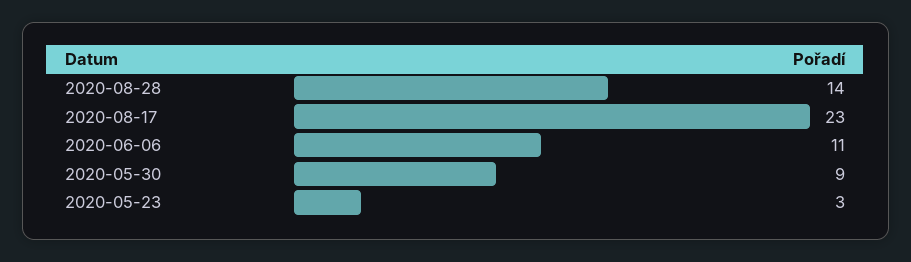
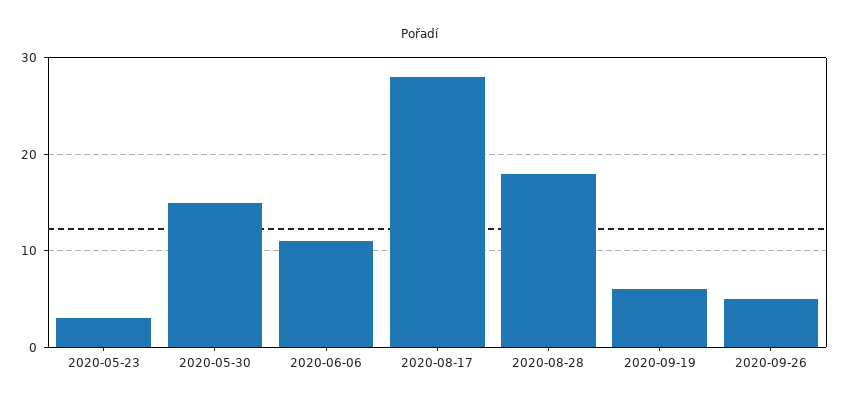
2020-08-28: 14 -> 18
2020-08-17: 23 -> 28
2020-05-30: 9 -> 15
2020-09-19: none -> 6
2020-09-26: none -> 5

